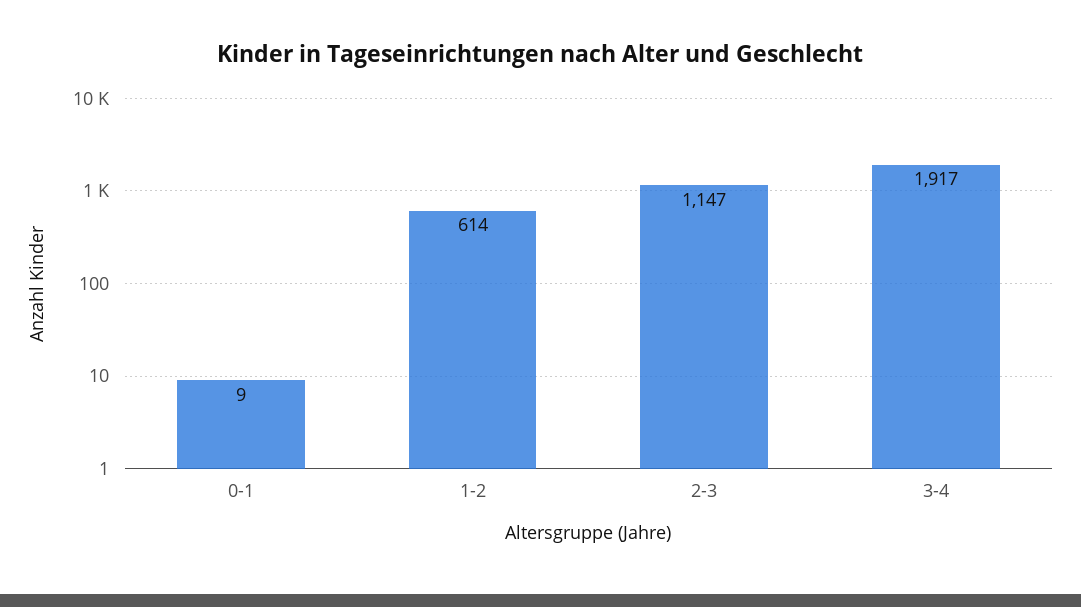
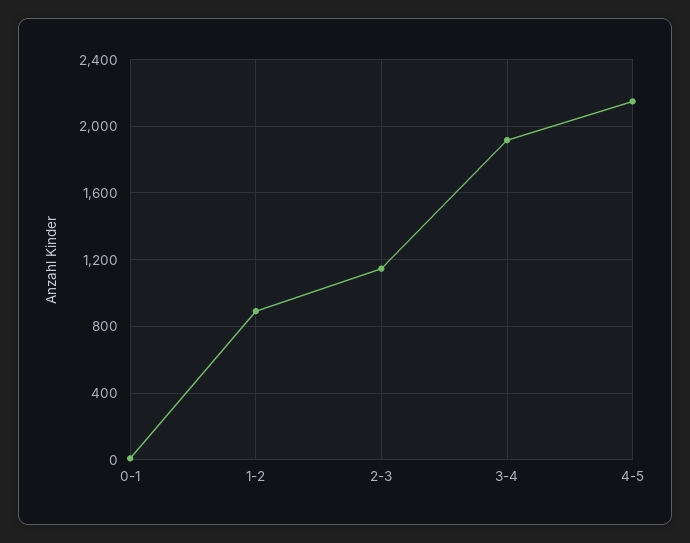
1-2: 614 -> 900
4-5: none -> 2150

